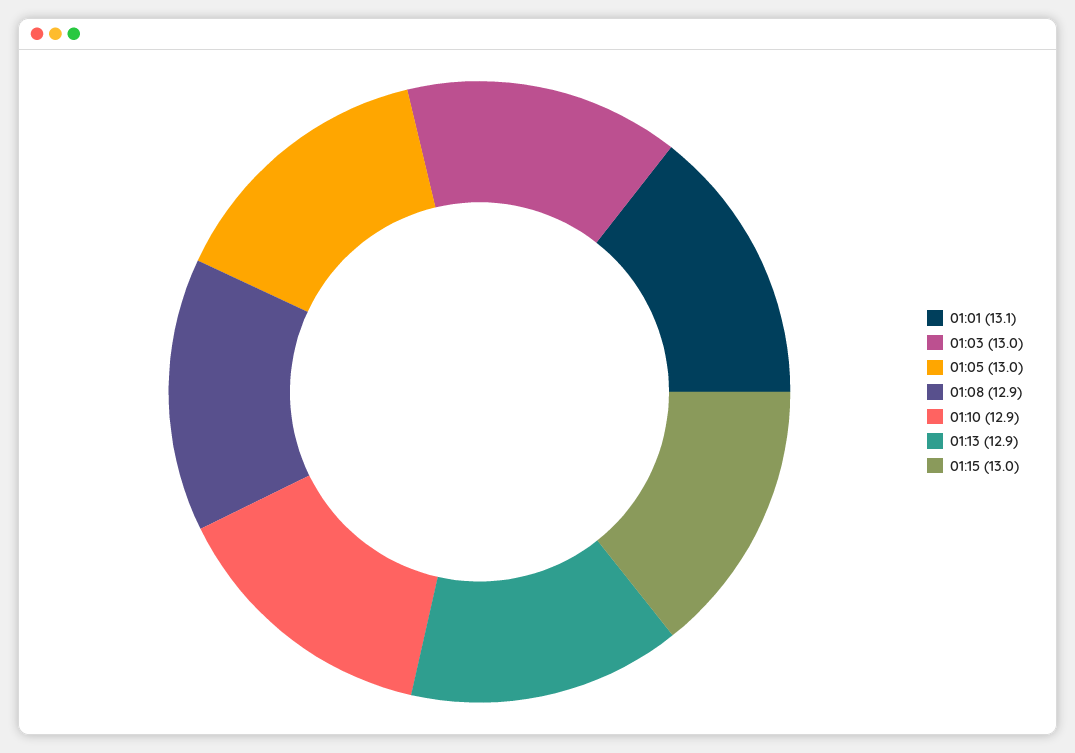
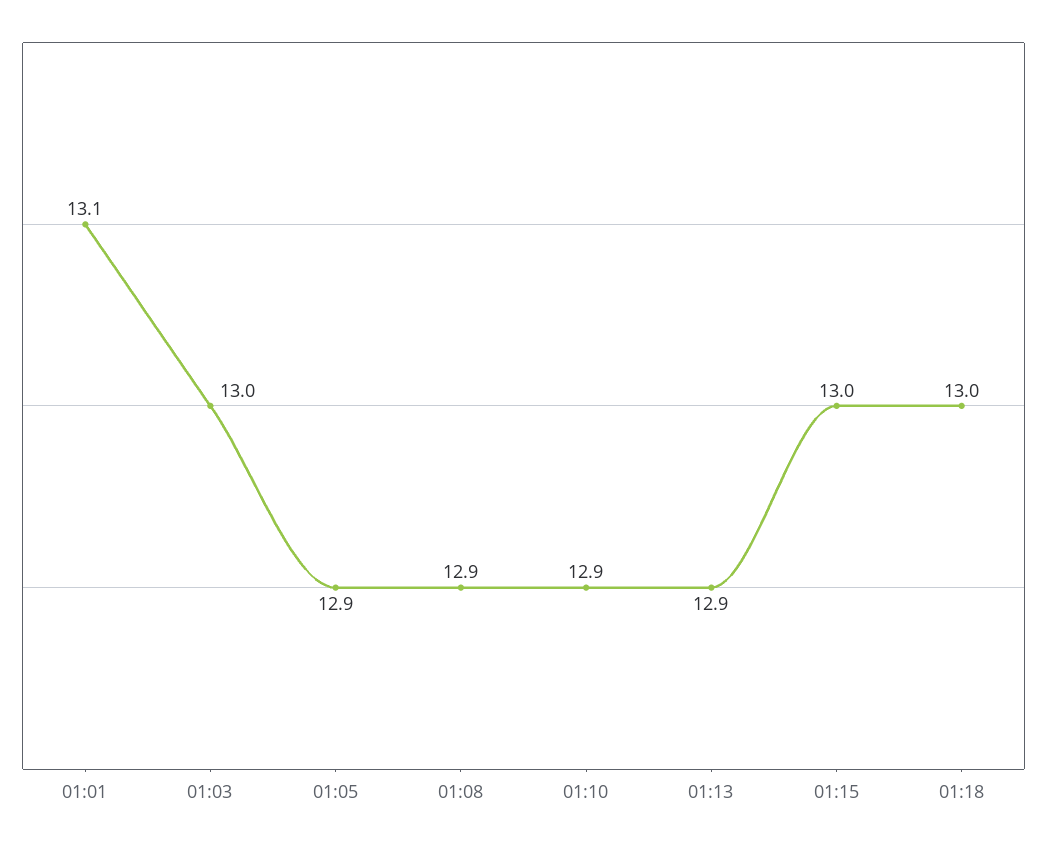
01:05: 13 -> 12.9
01:18: none -> 13

